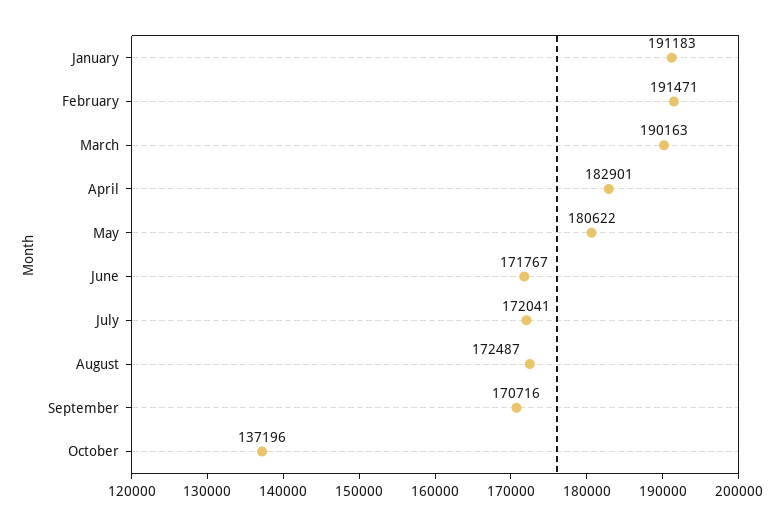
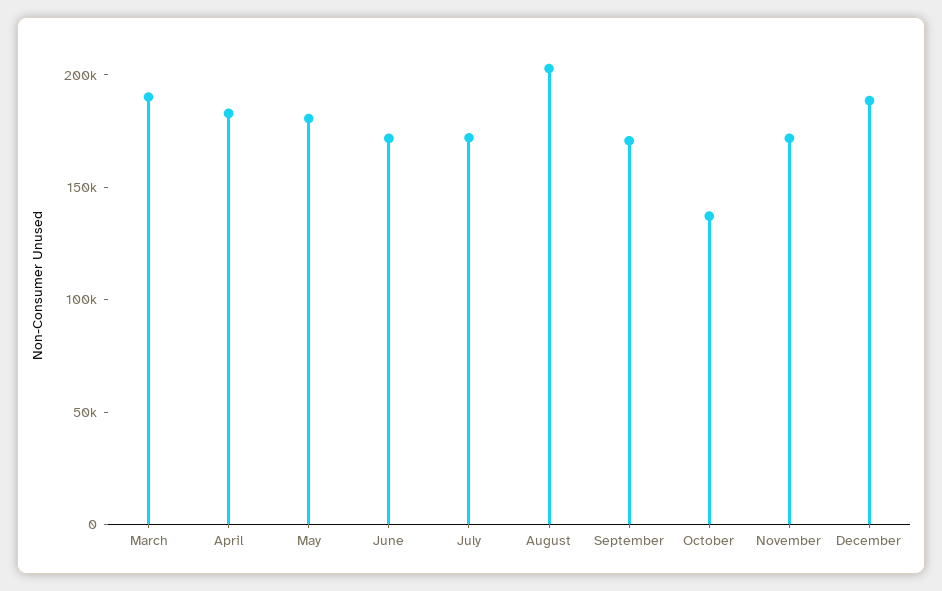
January: 191183 -> none
February: 191471 -> none
August: 172487 -> 200000
November: none -> 170000
December: none -> 190000

